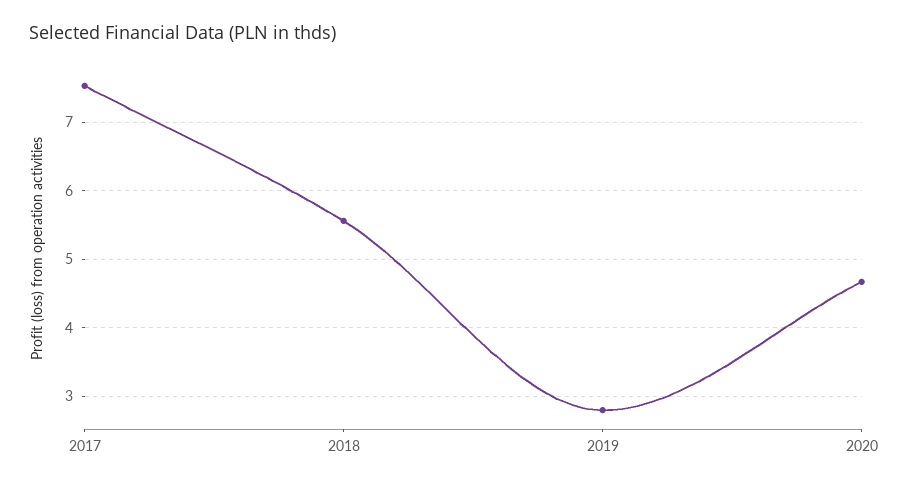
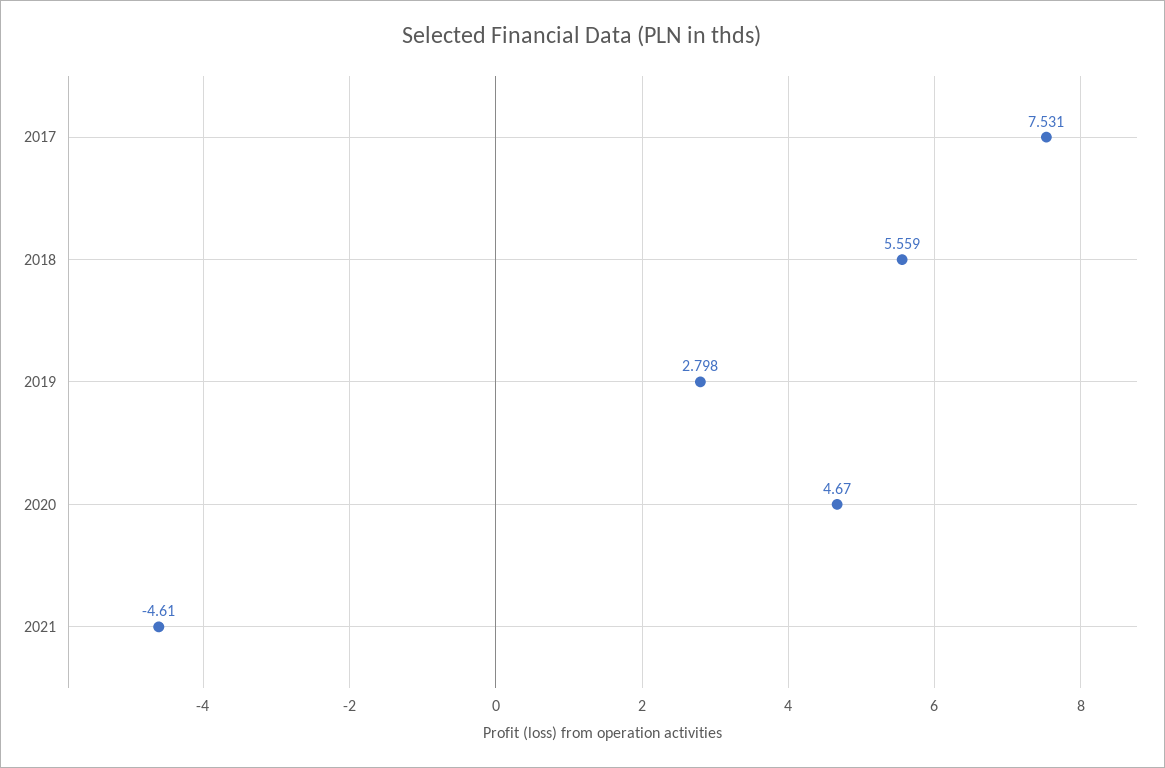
2021: none -> -4.61

